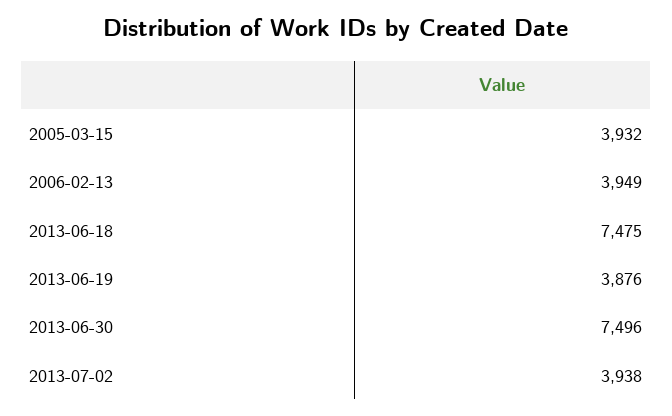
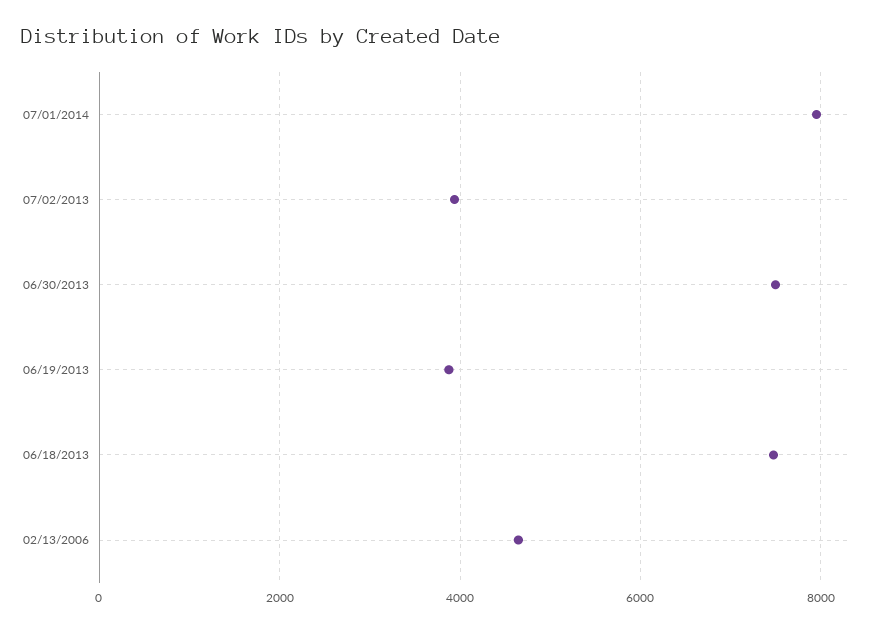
2005-03-15: 3932 -> none
2006-02-13: 3949 -> 4600
07/01/2014: none -> 8000

